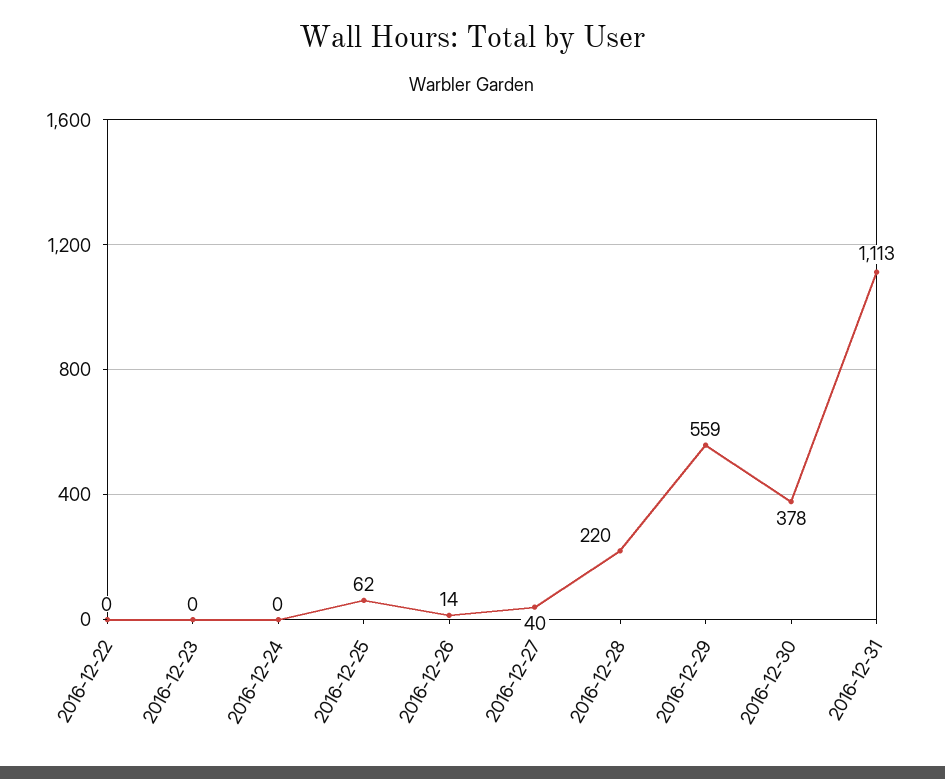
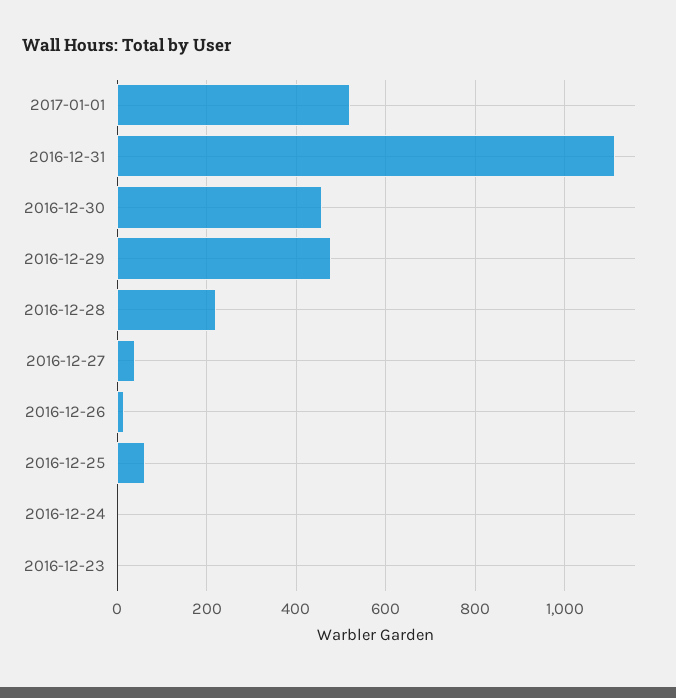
2016-12-22: 0 -> none
2016-12-29: 559 -> 480
2016-12-30: 378 -> 460
2017-01-01: none -> 520

